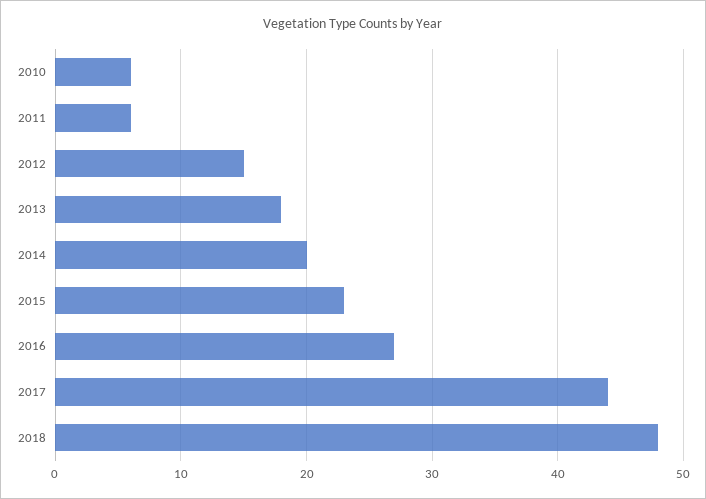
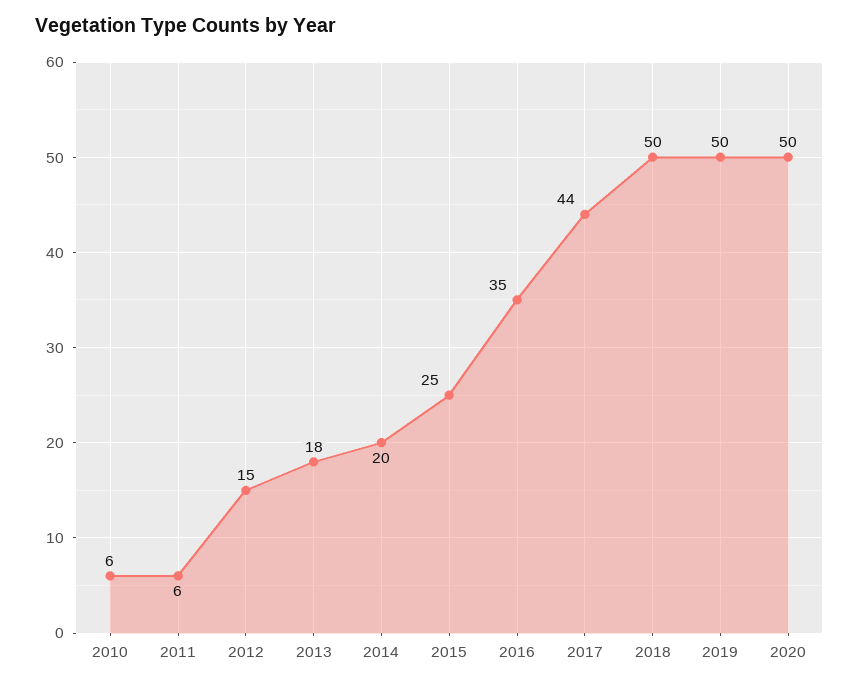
2015: 23 -> 25
2016: 27 -> 35
2018: 48 -> 50
2019: none -> 50
2020: none -> 50

